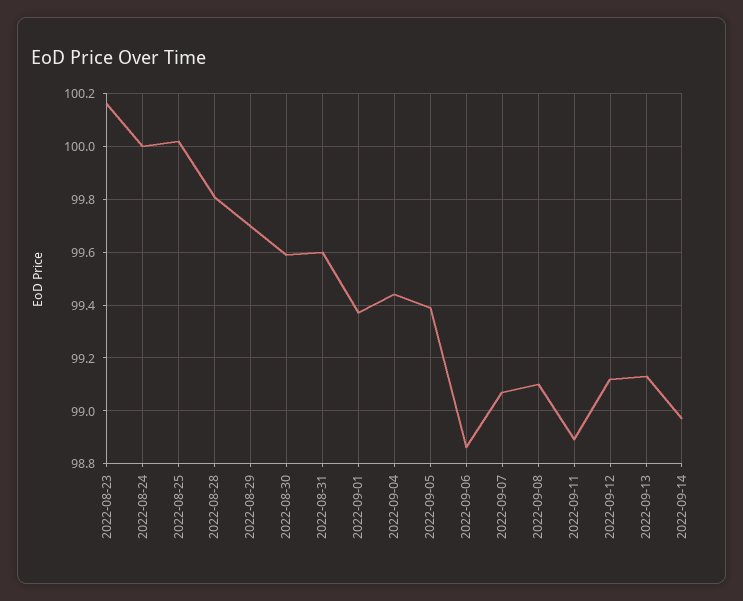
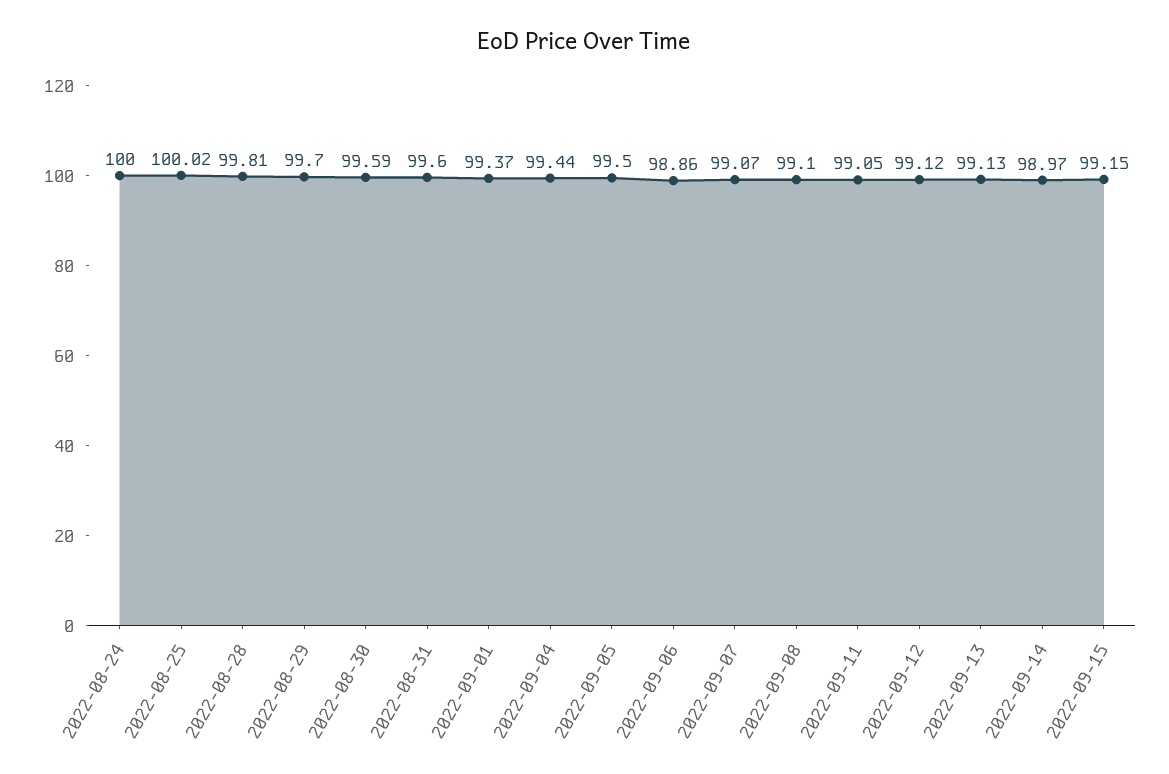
2022-08-23: 100.15 -> none
2022-09-05: 99.4 -> 99.5
2022-09-11: 98.9 -> 99.05
2022-09-15: none -> 99.15

